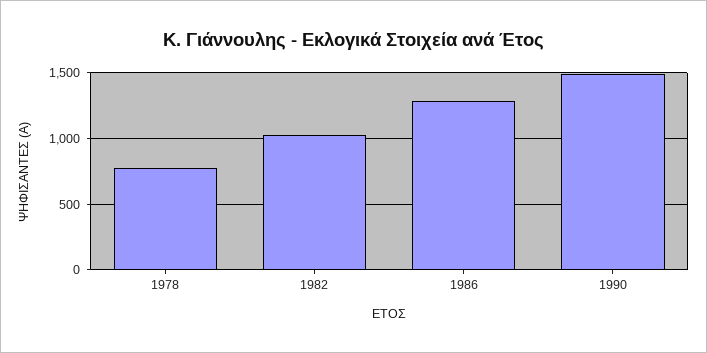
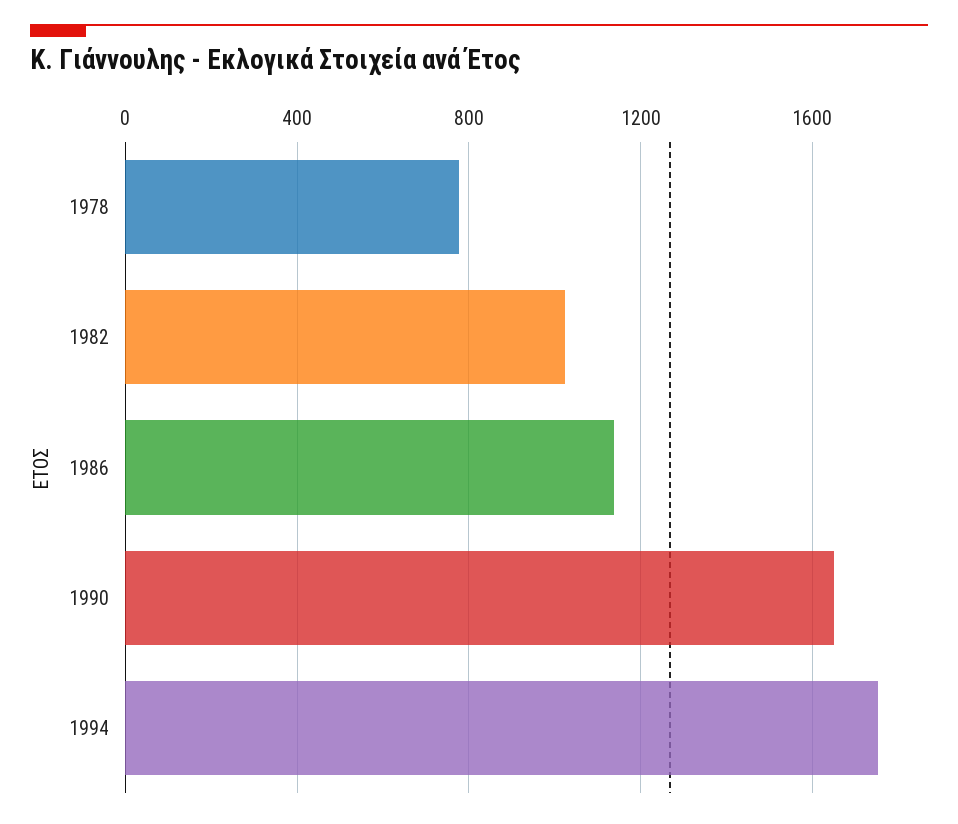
1986: 1300 -> 1150
1990: 1500 -> 1650
1994: none -> 1750

